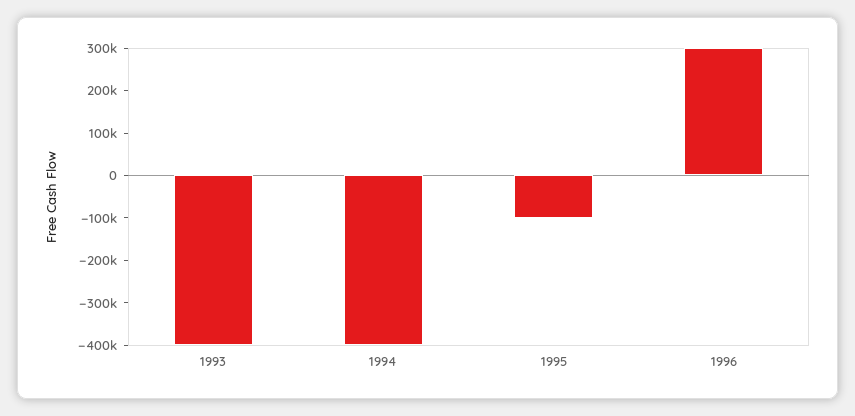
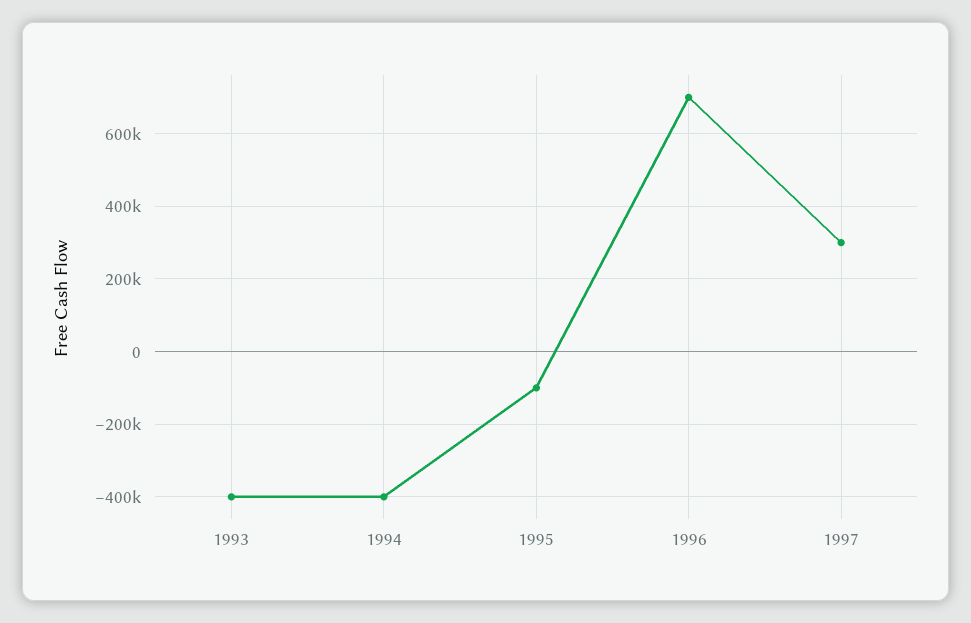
1996: 300000 -> 700000
1997: none -> 300000

